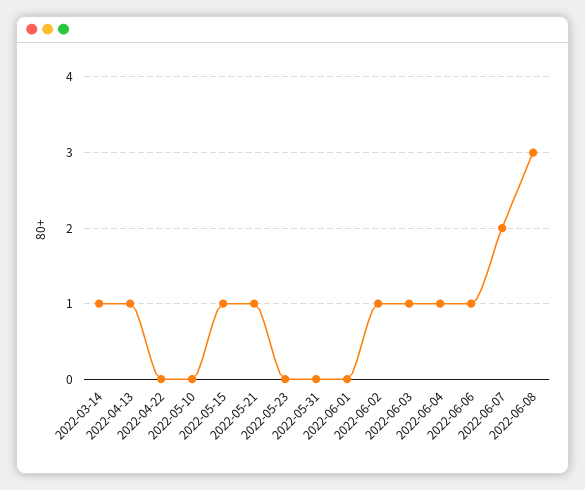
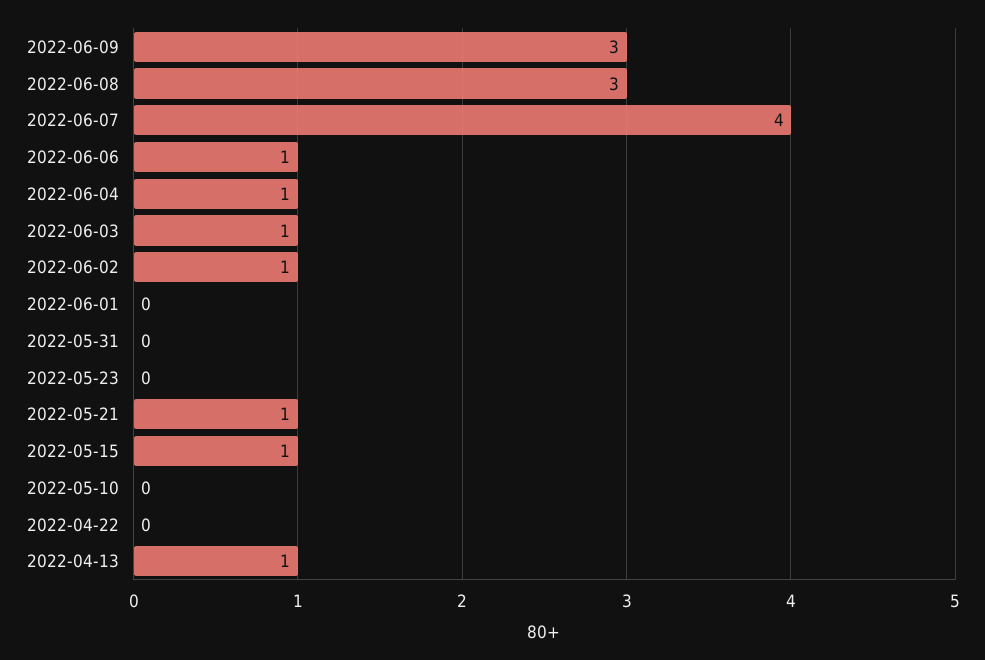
2022-03-14: 1 -> none
2022-06-07: 2 -> 4
2022-06-09: none -> 3

